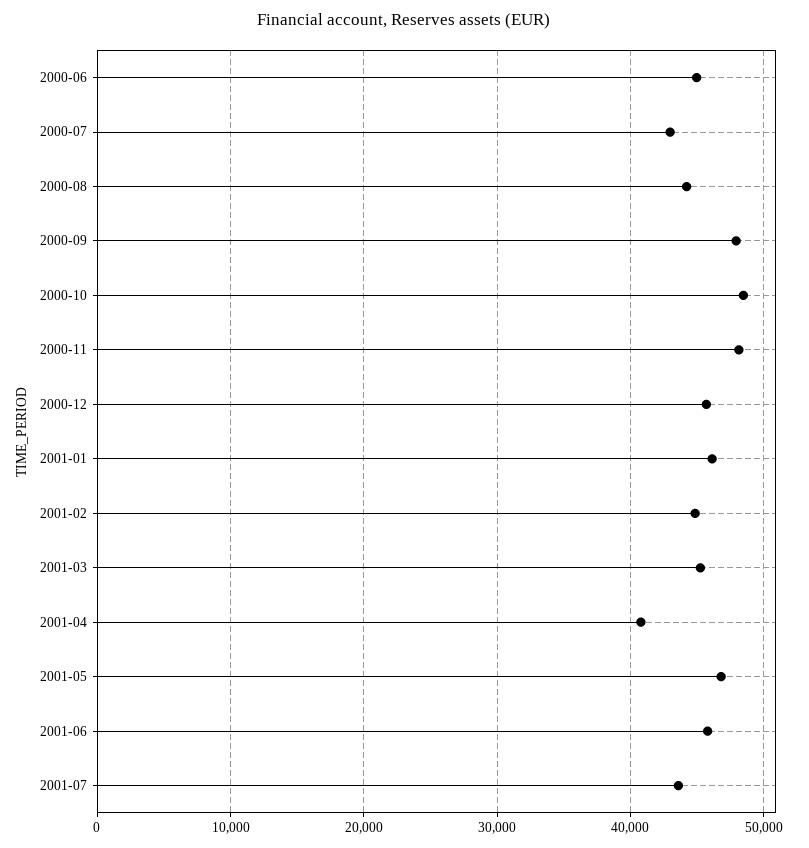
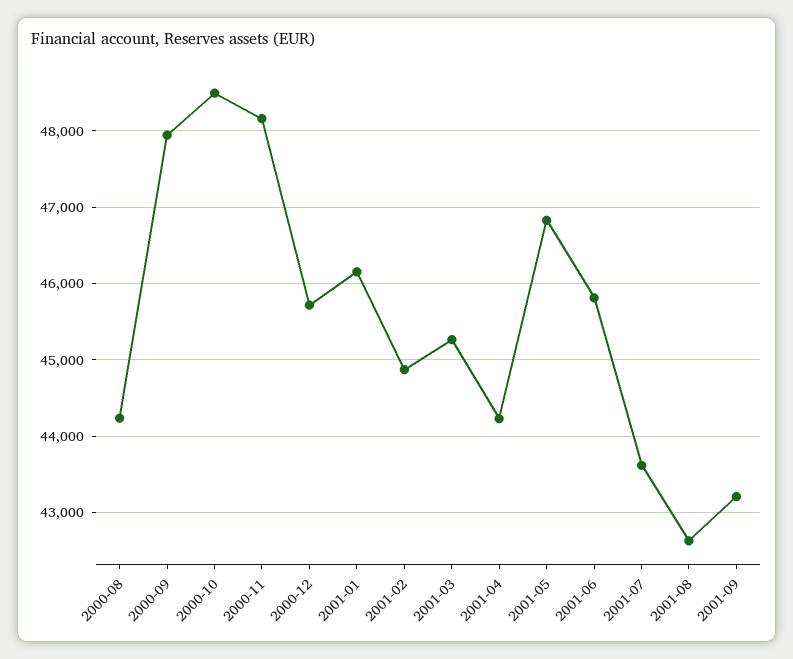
2000-06: 45000 -> none
2000-07: 43000 -> none
2001-04: 41000 -> 44200
2001-08: none -> 42600
2001-09: none -> 43200

